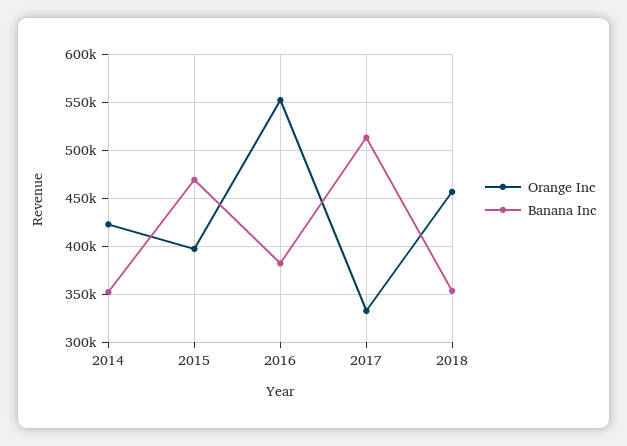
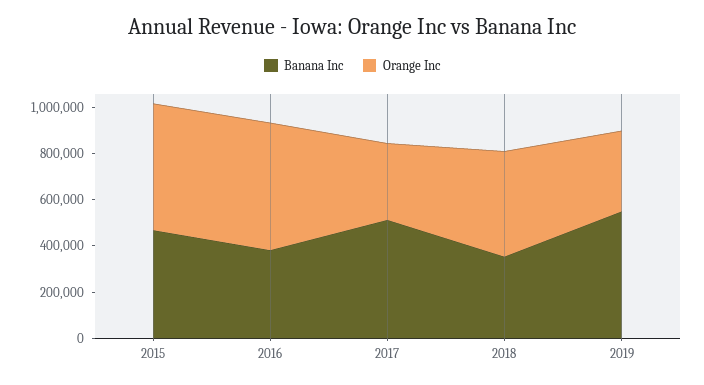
Orange Inc, 2014: 420000 -> none
Banana Inc, 2014: 350000 -> none
Orange Inc, 2015: 400000 -> 550000
Banana Inc, 2019: none -> 550000
Orange Inc, 2019: none -> 350000

